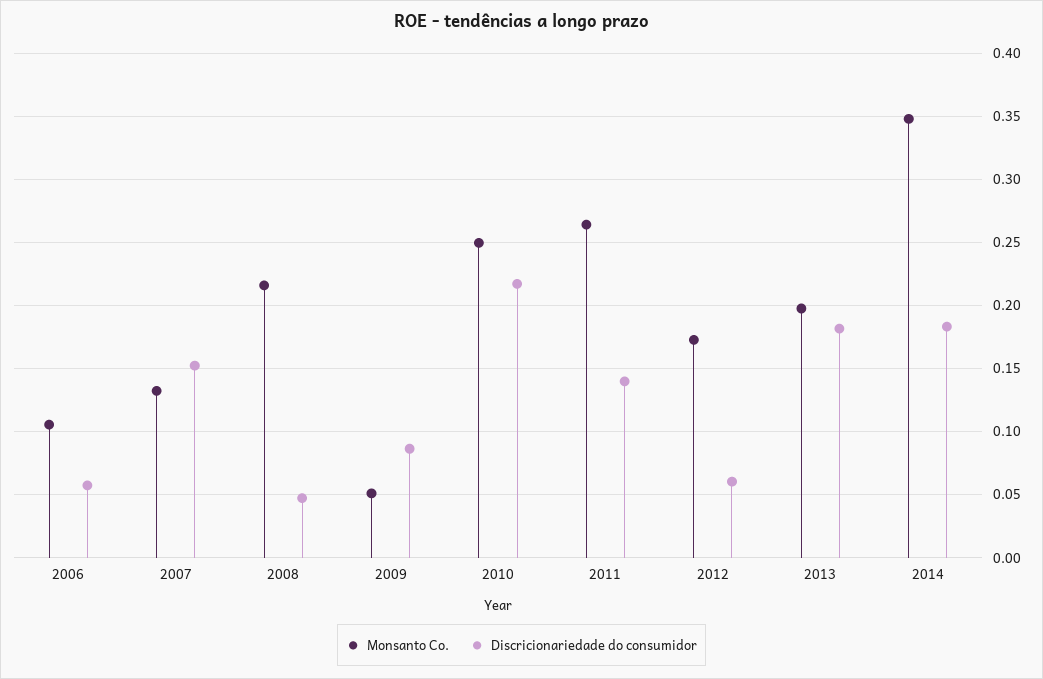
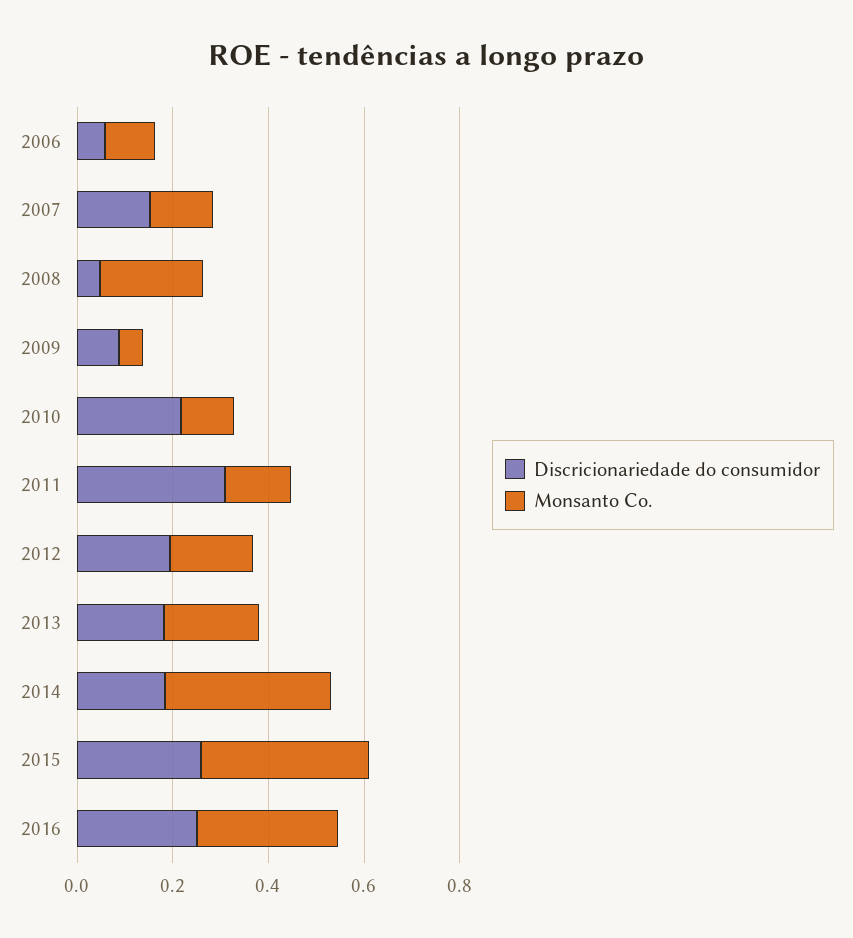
Monsanto Co., 2010: 0.25 -> 0.1
Monsanto Co., 2011: 0.265 -> 0.15
Discricionariedade do consumidor, 2011: 0.14 -> 0.3
Discricionariedade do consumidor, 2012: 0.06 -> 0.2
Discricionariedade do consumidor, 2015: none -> 0.25
Monsanto Co., 2015: none -> 0.35
Discricionariedade do consumidor, 2016: none -> 0.25
Monsanto Co., 2016: none -> 0.3

